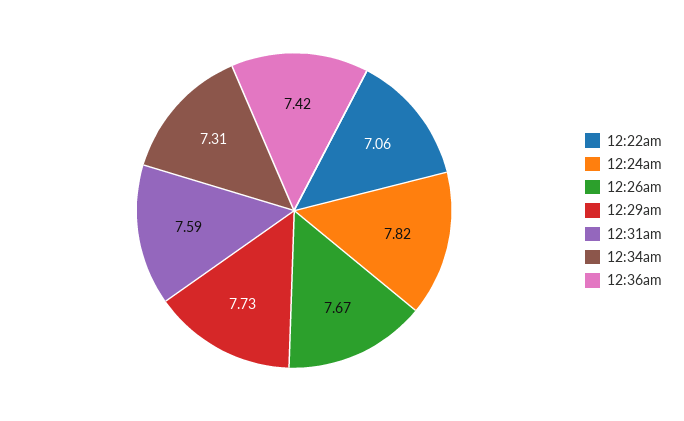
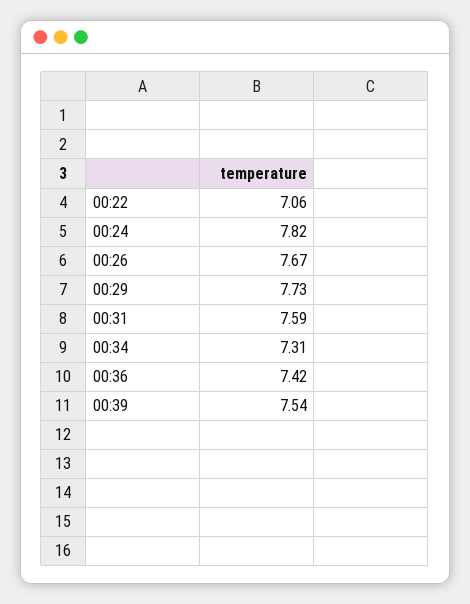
00:39: none -> 7.54

